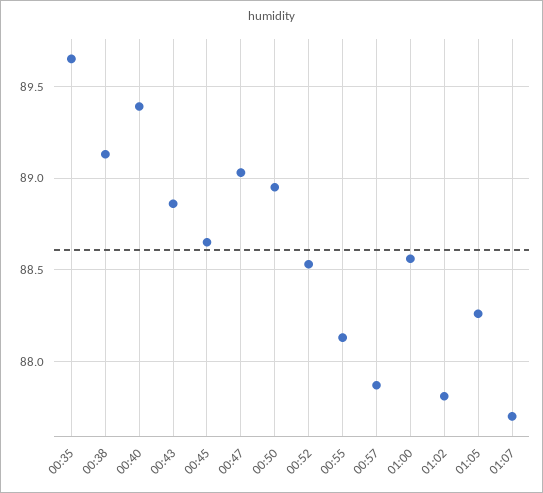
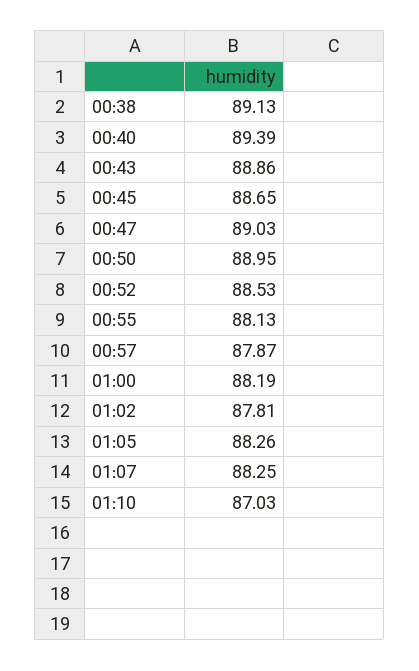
00:35: 89.65 -> none
01:00: 88.55 -> 88.19
01:07: 87.7 -> 88.25
01:10: none -> 87.03

